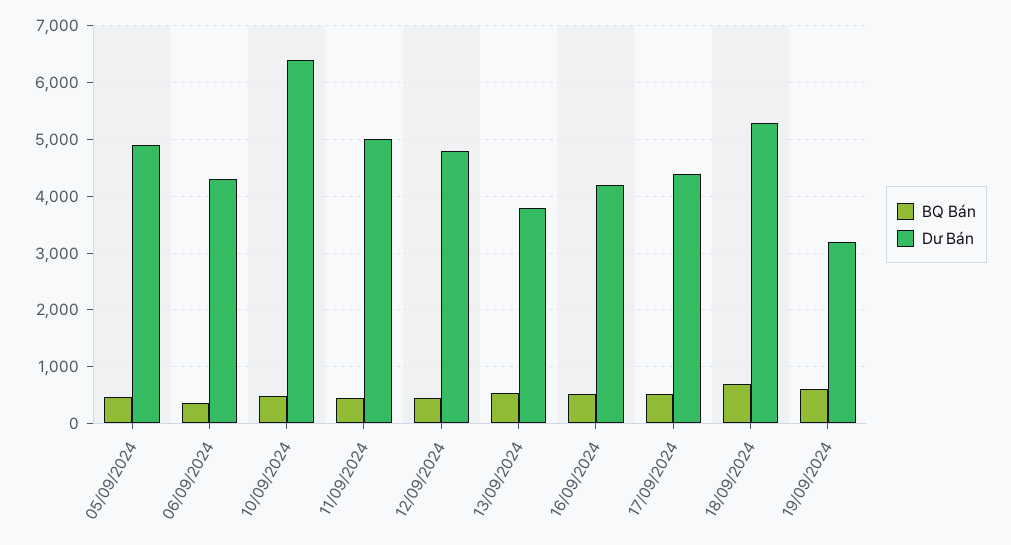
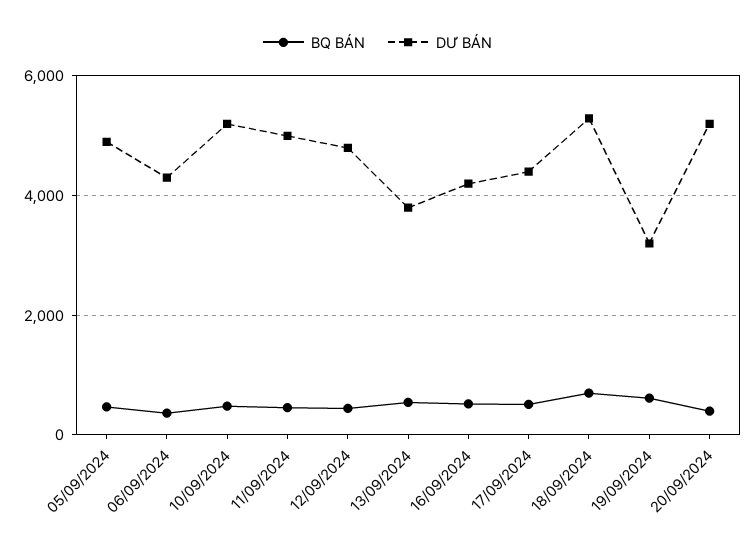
Dư Bán, 10/09/2024: 6400 -> 5200
BQ Bán, 20/09/2024: none -> 400
Dư Bán, 20/09/2024: none -> 5200

